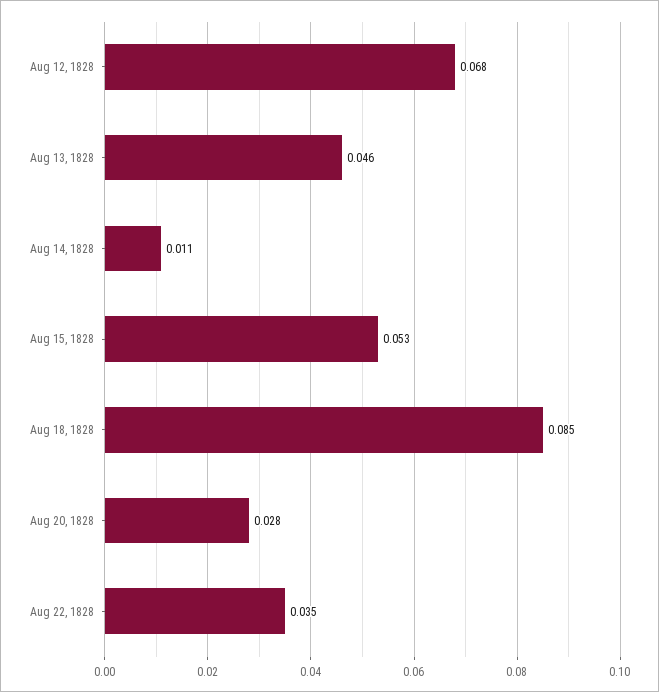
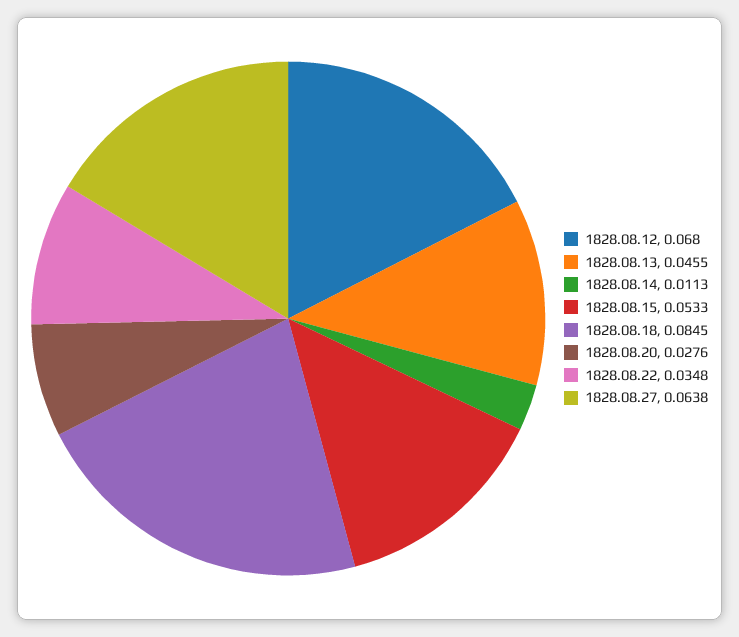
1828.08.27: none -> 0.0638

